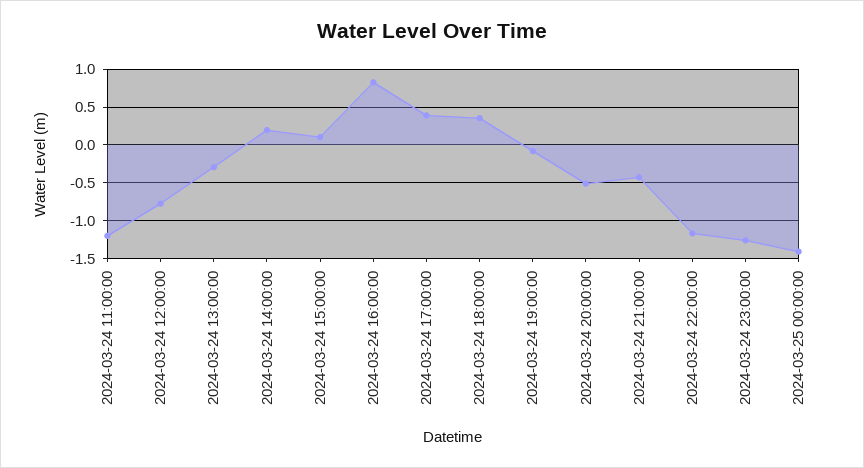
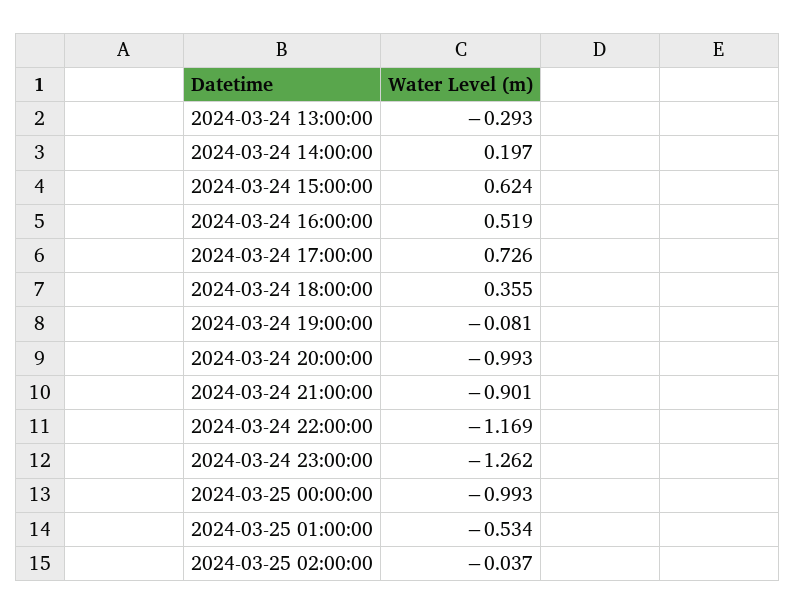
2024-03-24 11:00:00: -1.2 -> none
2024-03-24 12:00:00: -0.8 -> none
2024-03-24 15:00:00: 0.1 -> 0.624
2024-03-24 16:00:00: 0.8 -> 0.519
2024-03-24 17:00:00: 0.4 -> 0.726
2024-03-24 20:00:00: -0.5 -> -0.993
2024-03-24 21:00:00: -0.4 -> -0.901
2024-03-25 00:00:00: -1.4 -> -0.993
2024-03-25 01:00:00: none -> -0.534
2024-03-25 02:00:00: none -> -0.037

